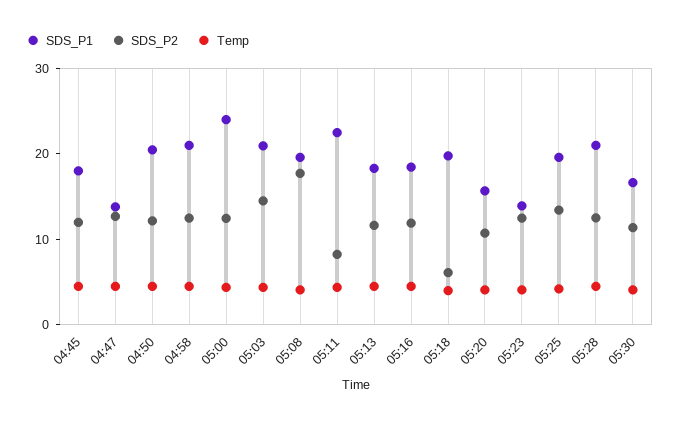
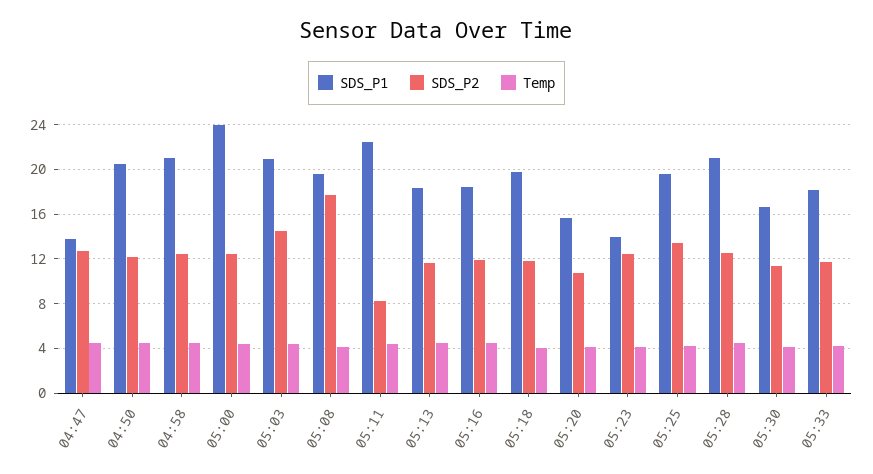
SDS_P1, 04:45: 18 -> none
SDS_P2, 04:45: 12 -> none
Temp, 04:45: 4 -> none
SDS_P2, 05:18: 6 -> 12
SDS_P1, 05:33: none -> 18
SDS_P2, 05:33: none -> 12
Temp, 05:33: none -> 4

